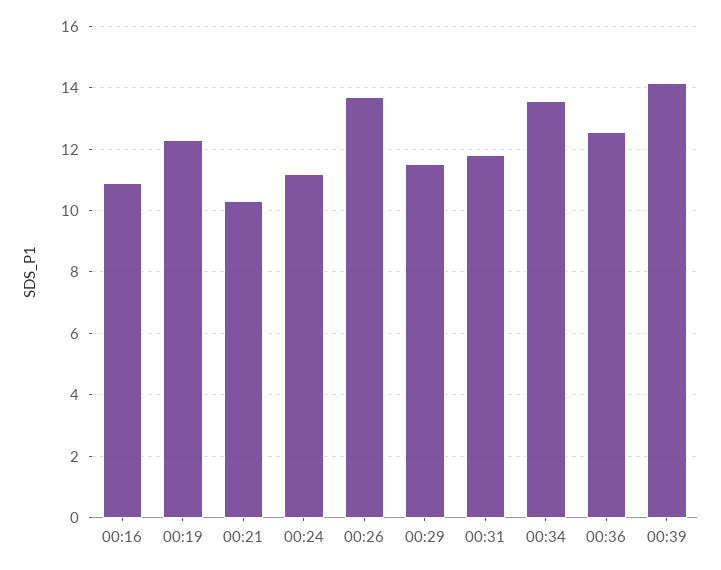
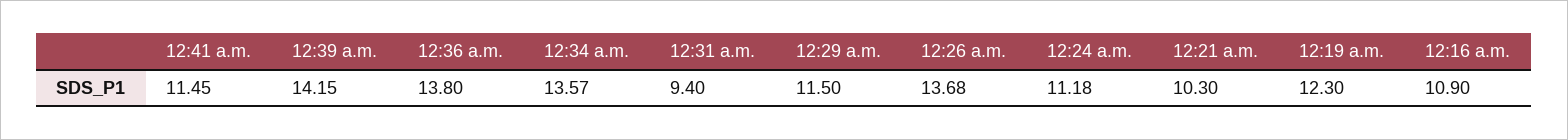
00:31: 11.8 -> 9.4
00:36: 12.6 -> 13.8
12:41 a.m.: none -> 11.45

